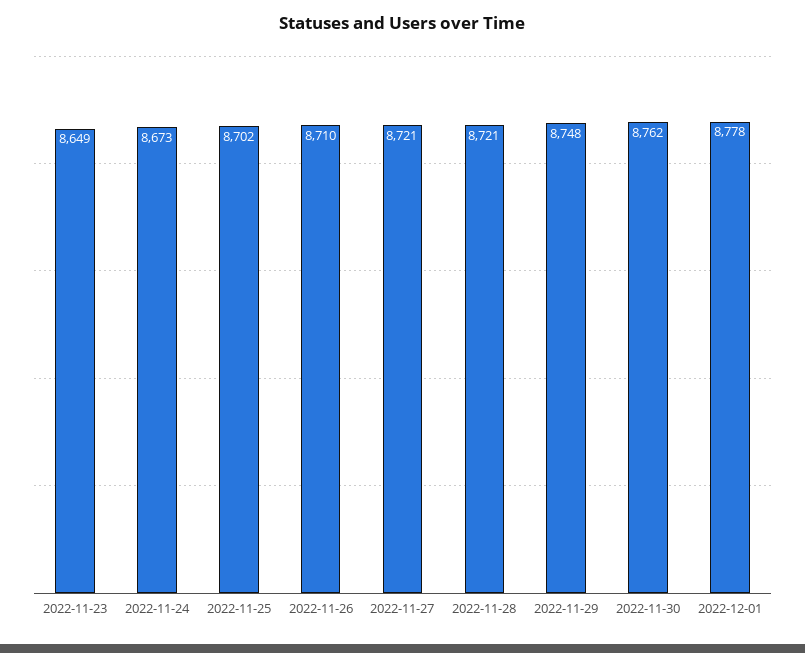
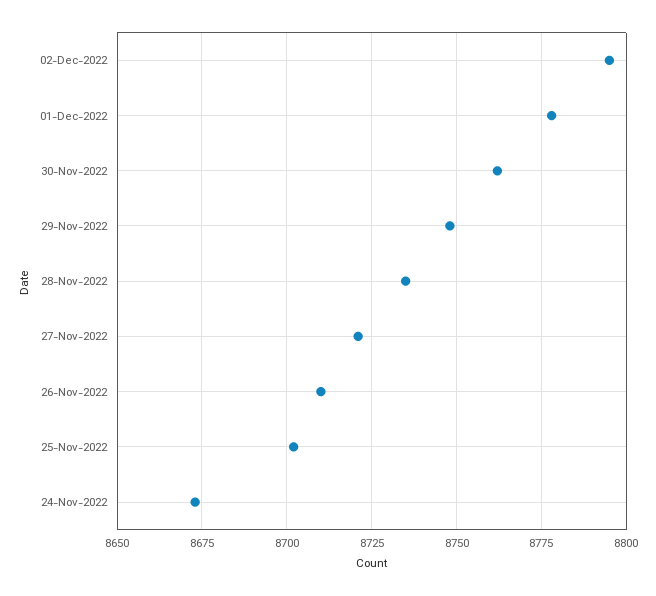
2022-11-23: 8649 -> none
2022-11-28: 8721 -> 8735
02-Dec-2022: none -> 8795

